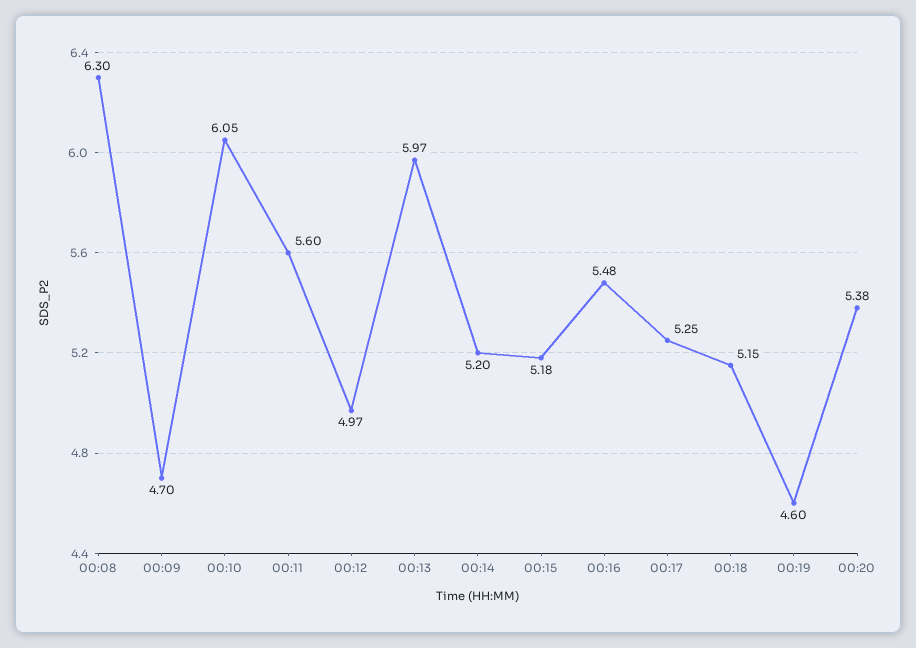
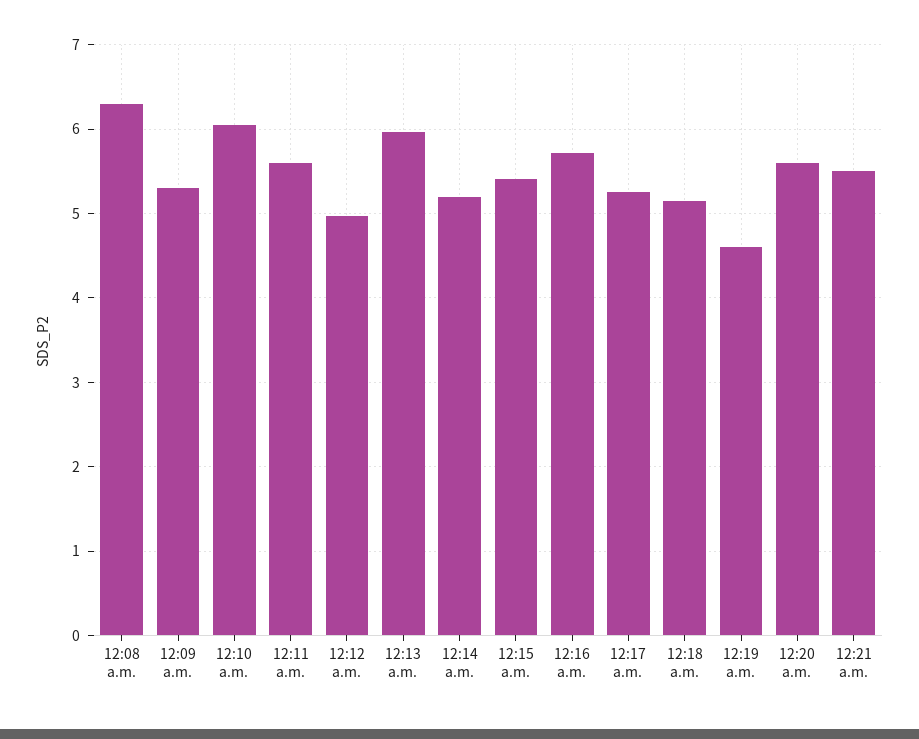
00:09: 4.7 -> 5.3
00:15: 5.18 -> 5.4
00:16: 5.48 -> 5.7
00:20: 5.38 -> 5.6
12:21 a.m.: none -> 5.5

